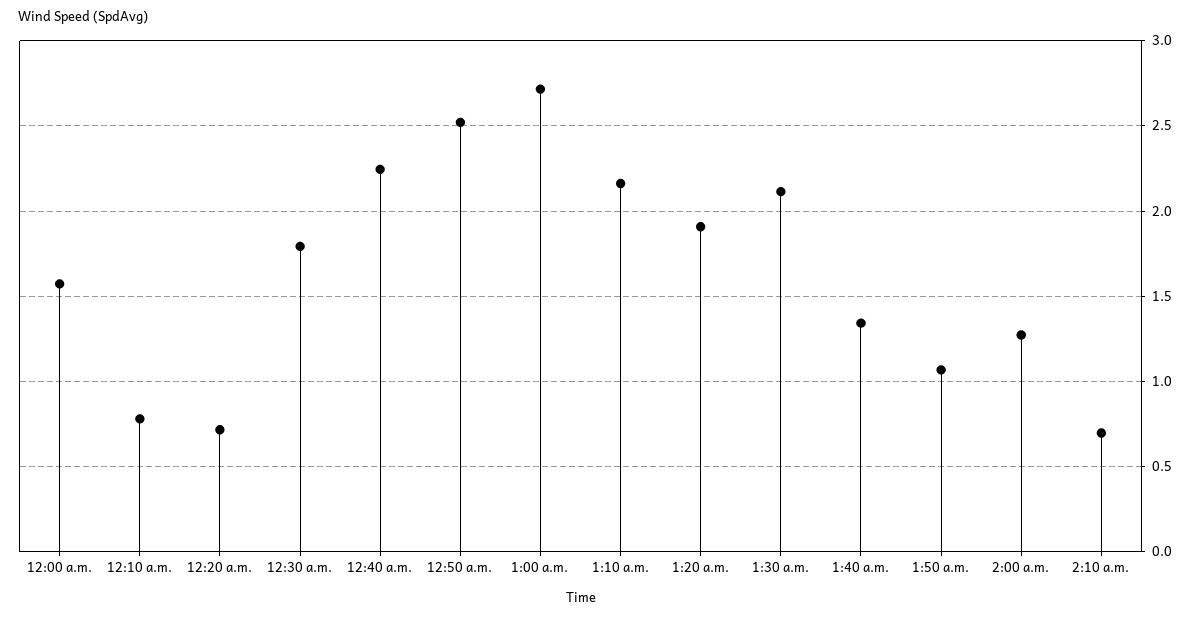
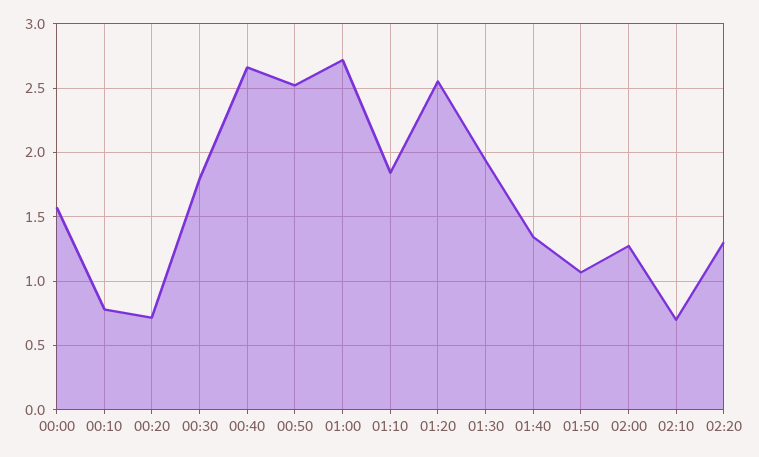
12:40 a.m.: 2.25 -> 2.65
1:10 a.m.: 2.15 -> 1.85
1:20 a.m.: 1.9 -> 2.55
1:30 a.m.: 2.1 -> 1.95
02:20: none -> 1.3

